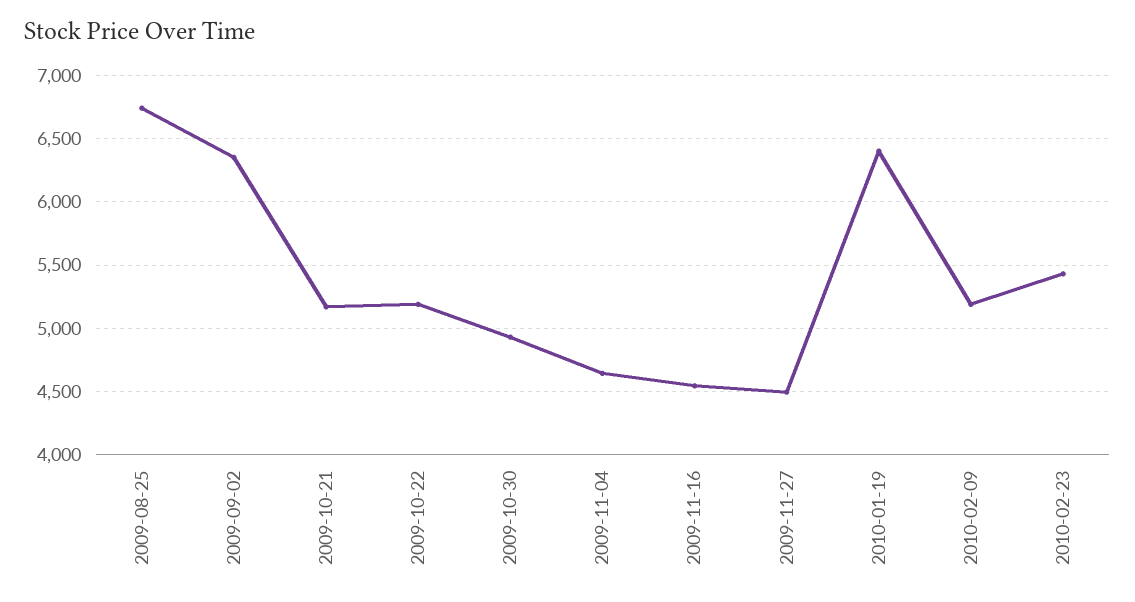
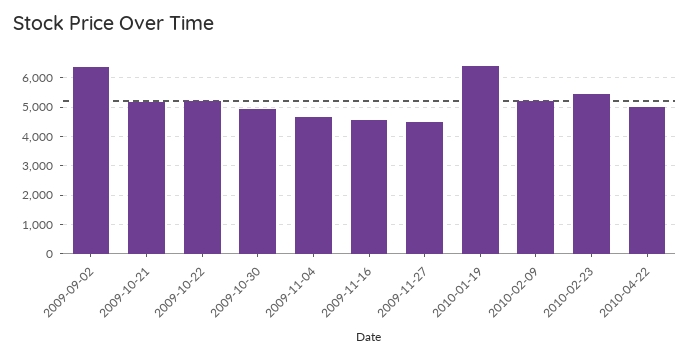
2009-08-25: 6750 -> none
2010-04-22: none -> 5000

